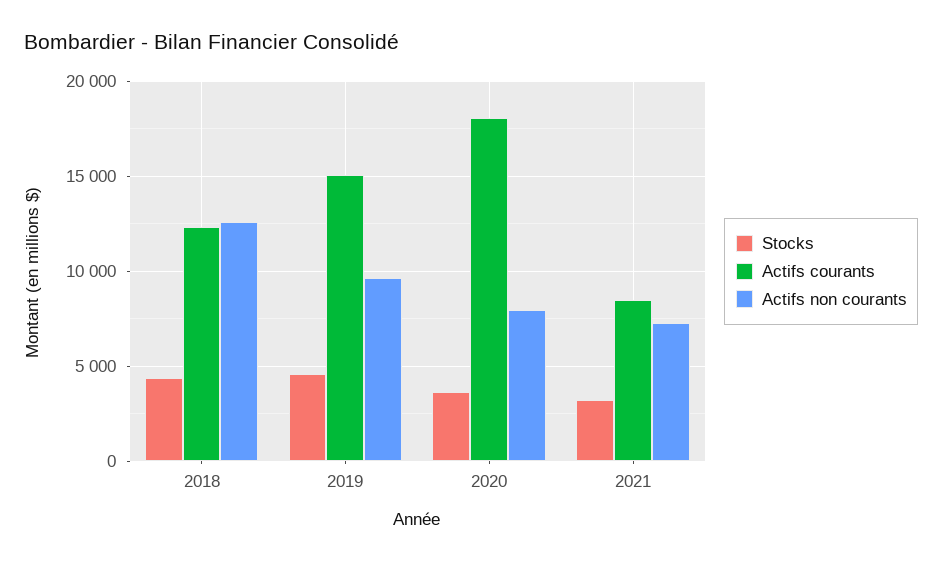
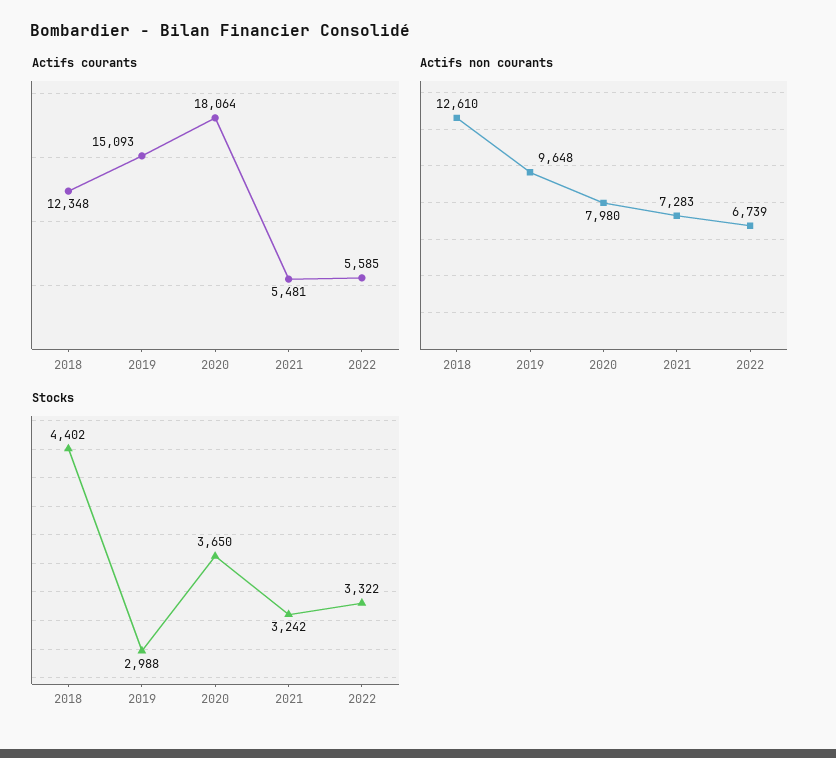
Stocks, 2019: 4500 -> 2988
Actifs courants, 2021: 8500 -> 5481
Actifs courants, 2022: none -> 5585
Actifs non courants, 2022: none -> 6739
Stocks, 2022: none -> 3322

